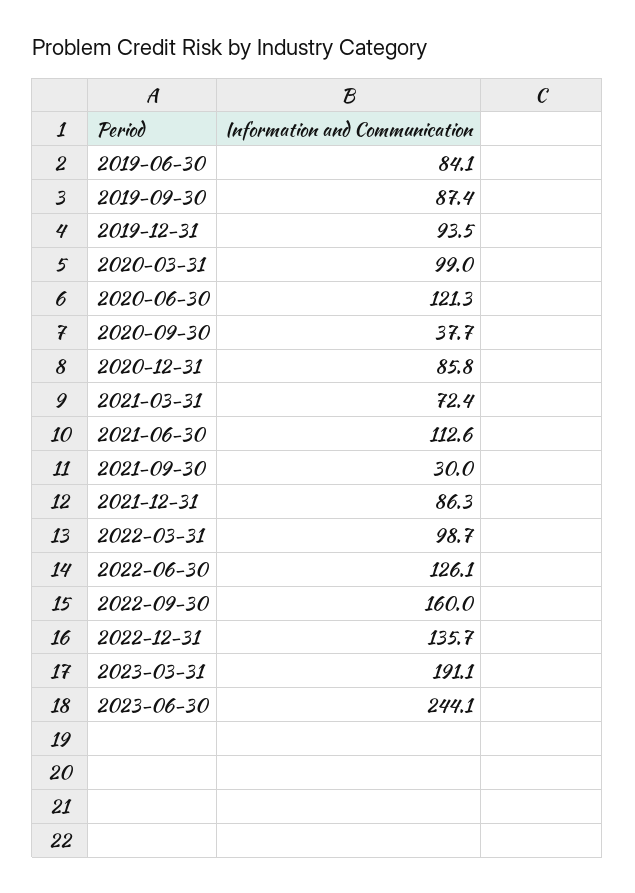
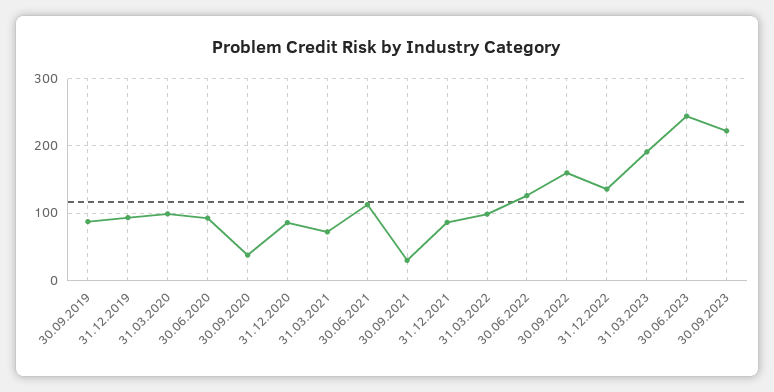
2019-06-30: 84.1 -> none
2020-06-30: 121.3 -> 90
30.09.2023: none -> 220

